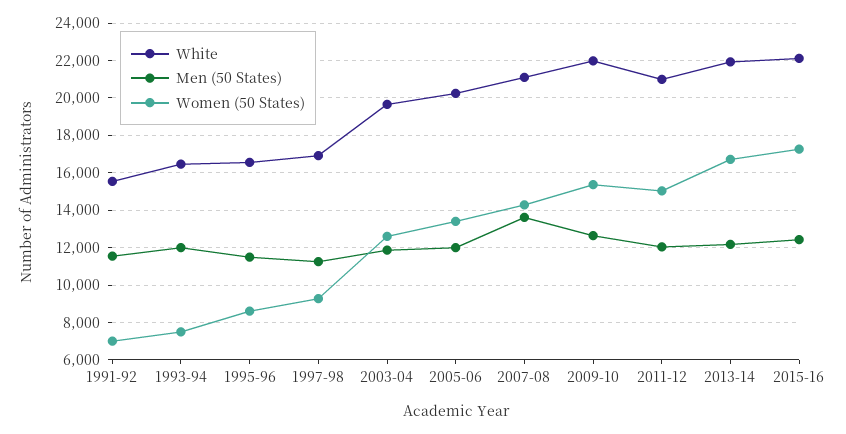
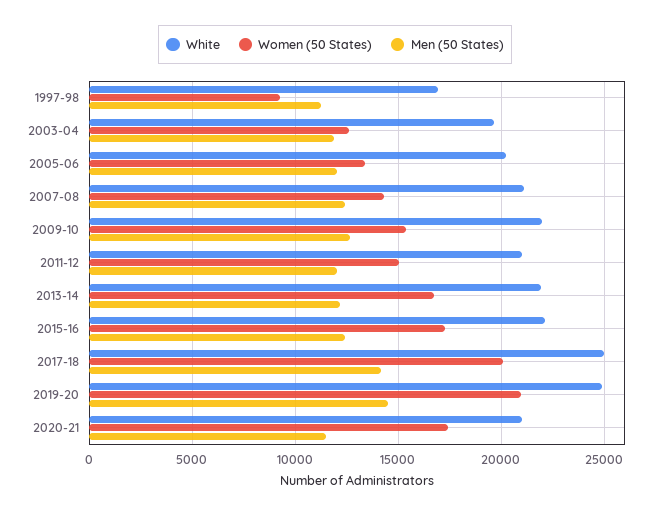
White, 1991-92: 15500 -> none
Men (50 States), 1991-92: 11500 -> none
Women (50 States), 1991-92: 7000 -> none
White, 1993-94: 16500 -> none
Men (50 States), 1993-94: 12000 -> none
Women (50 States), 1993-94: 7500 -> none
White, 1995-96: 16500 -> none
Men (50 States), 1995-96: 11500 -> none
Women (50 States), 1995-96: 8500 -> none
Men (50 States), 2007-08: 13500 -> 12500
White, 2017-18: none -> 25000
Women (50 States), 2017-18: none -> 20000
Men (50 States), 2017-18: none -> 14000
White, 2019-20: none -> 25000
Women (50 States), 2019-20: none -> 21000
Men (50 States), 2019-20: none -> 14500
White, 2020-21: none -> 21000
Women (50 States), 2020-21: none -> 17500
Men (50 States), 2020-21: none -> 11500

